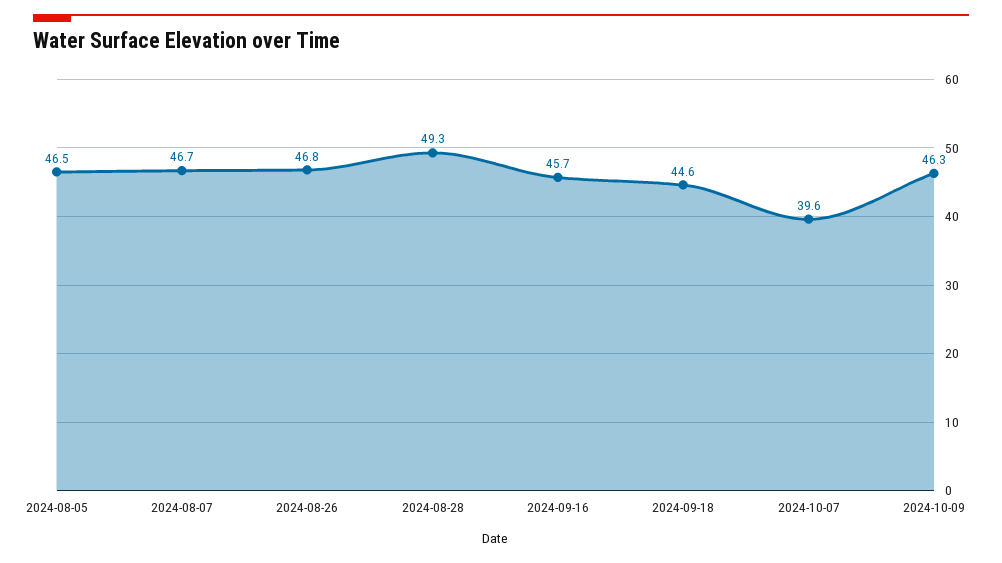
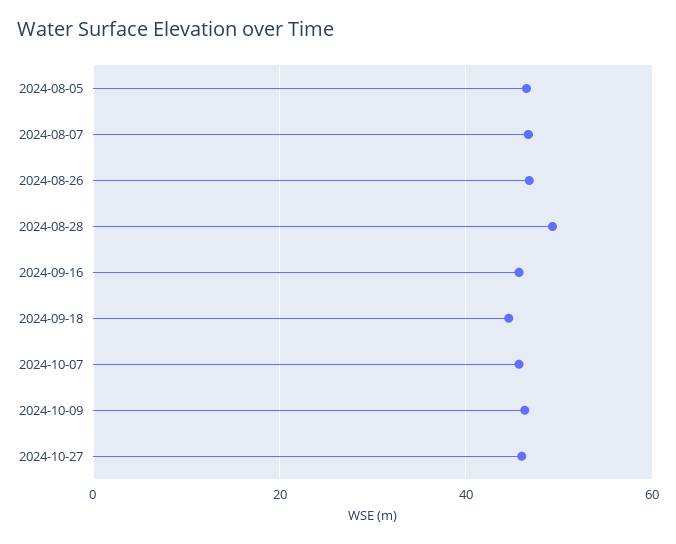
2024-10-07: 39.6 -> 46
2024-10-27: none -> 46

